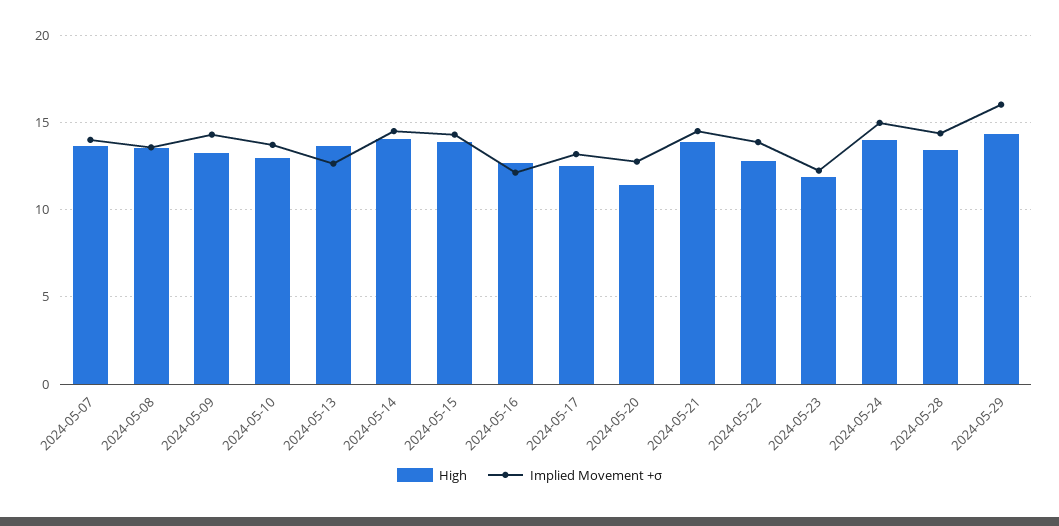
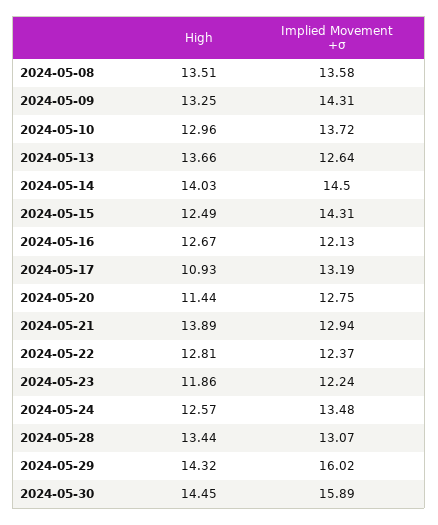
High, 2024-05-07: 13.5 -> none
Implied Movement +σ, 2024-05-07: 14 -> none
High, 2024-05-15: 14 -> 12.49
High, 2024-05-17: 12.5 -> 10.93
Implied Movement +σ, 2024-05-21: 14.5 -> 12.94
Implied Movement +σ, 2024-05-22: 14 -> 12.37
High, 2024-05-24: 14 -> 12.57
Implied Movement +σ, 2024-05-24: 15 -> 13.48
Implied Movement +σ, 2024-05-28: 14.5 -> 13.07
High, 2024-05-30: none -> 14.45
Implied Movement +σ, 2024-05-30: none -> 15.89

